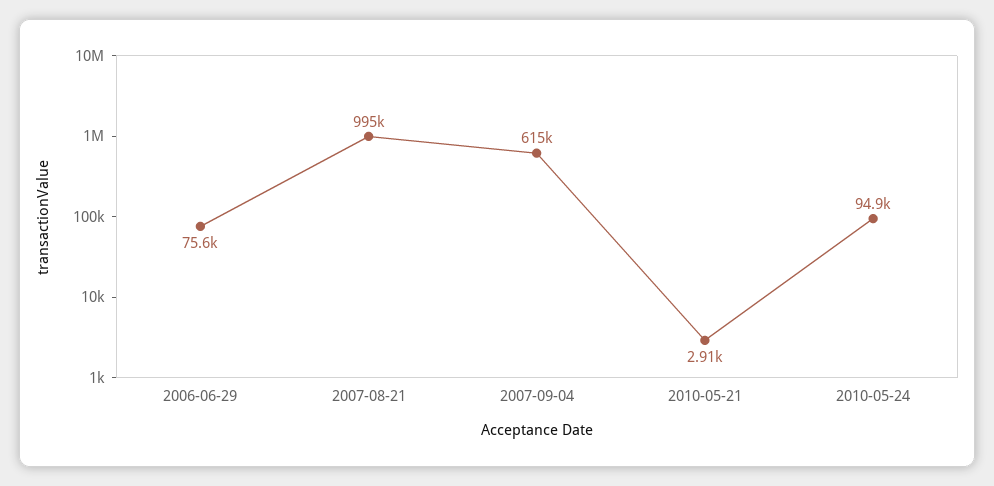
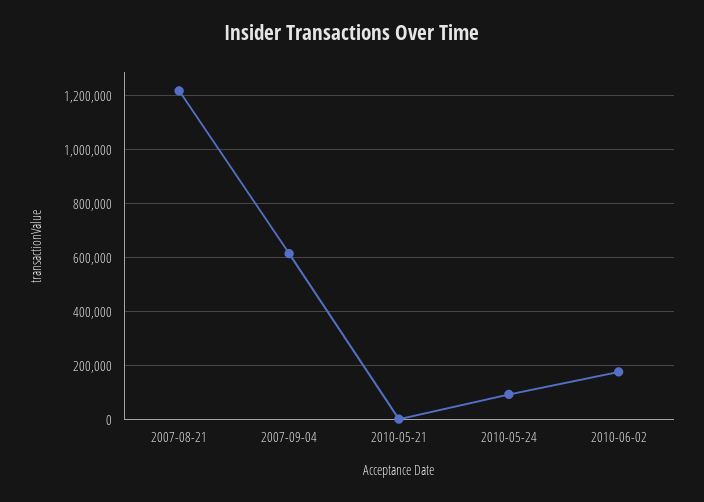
2006-06-29: 75600 -> none
2007-08-21: 995000 -> 1225000
2010-06-02: none -> 175000

